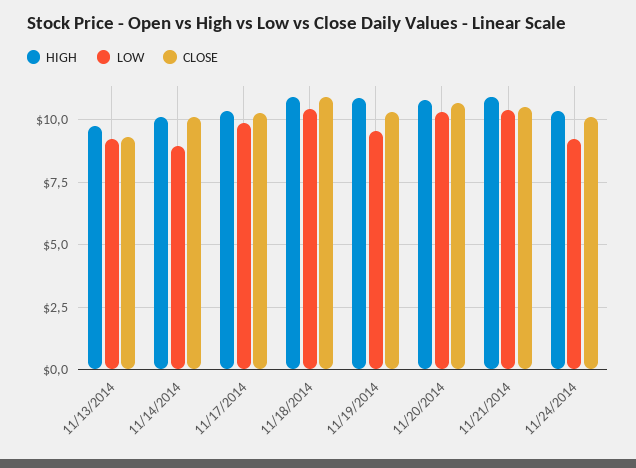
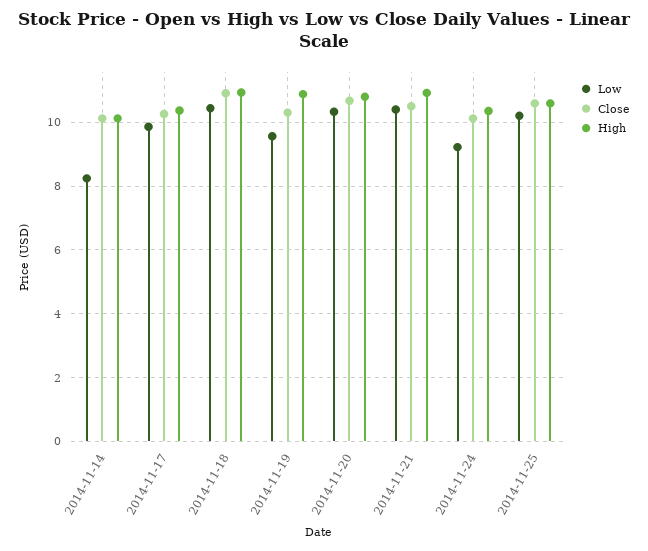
HIGH, 11/13/2014: 9.75 -> none
LOW, 11/13/2014: 9.25 -> none
CLOSE, 11/13/2014: 9.25 -> none
LOW, 11/14/2014: 9 -> 8.2
LOW, 2014-11-25: none -> 10.2
CLOSE, 2014-11-25: none -> 10.6
HIGH, 2014-11-25: none -> 10.6

